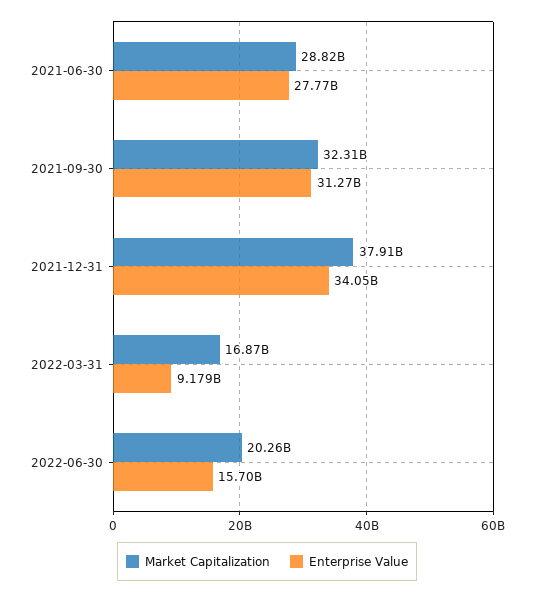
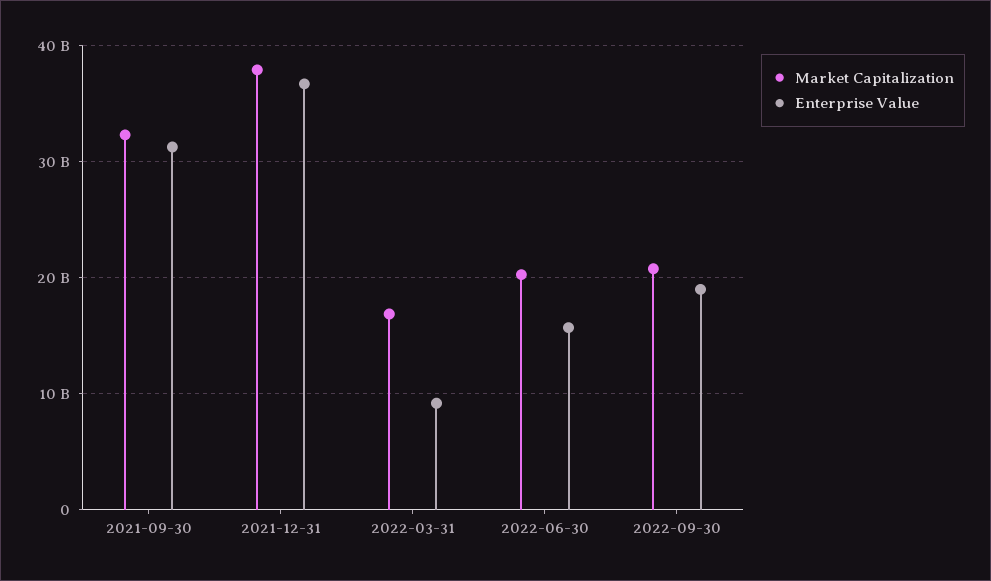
Market Capitalization, 2021-06-30: 28820000000 -> none
Enterprise Value, 2021-06-30: 27770000000 -> none
Enterprise Value, 2021-12-31: 34050000000 -> 37000000000
Market Capitalization, 2022-09-30: none -> 21000000000
Enterprise Value, 2022-09-30: none -> 19000000000

